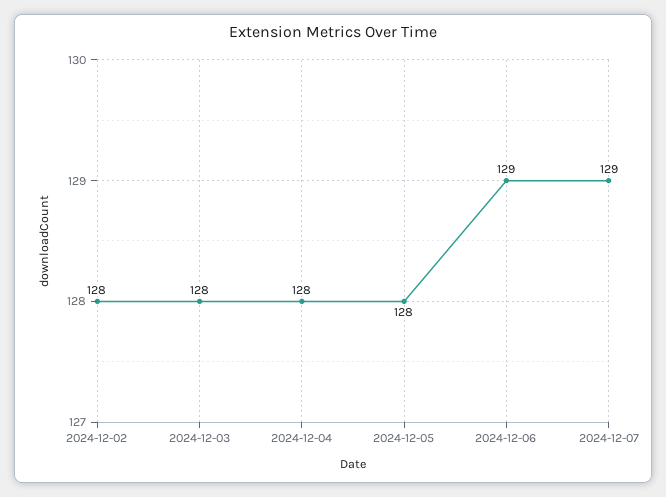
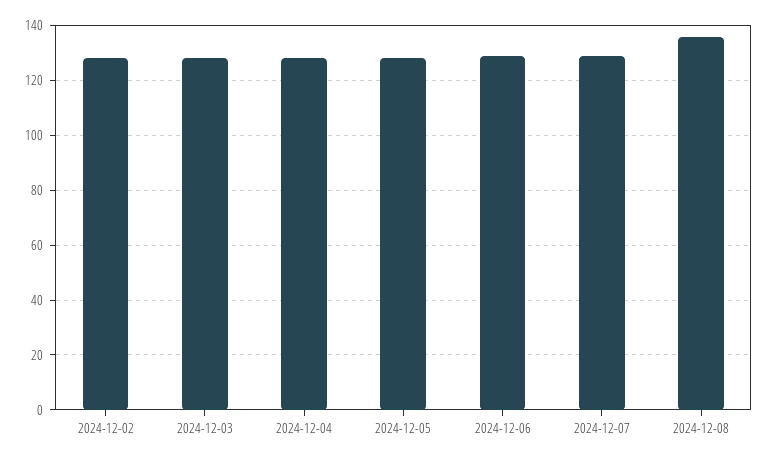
2024-12-08: none -> 135

